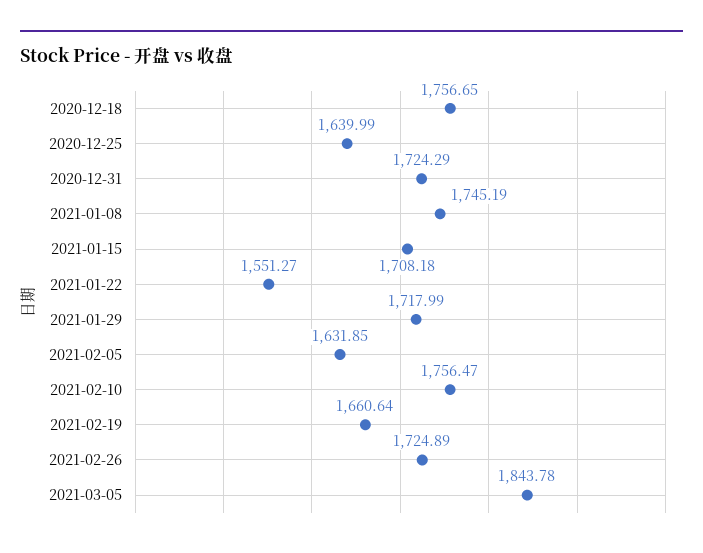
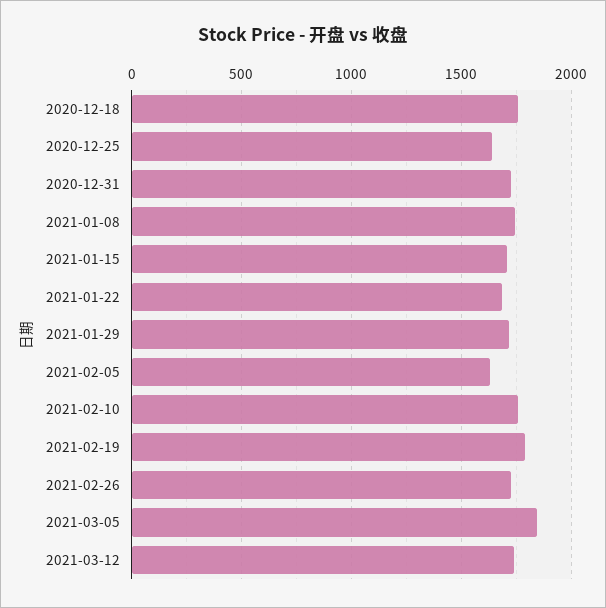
2021-01-22: 1551.27 -> 1700
2021-02-19: 1660.64 -> 1800
2021-03-12: none -> 1750

